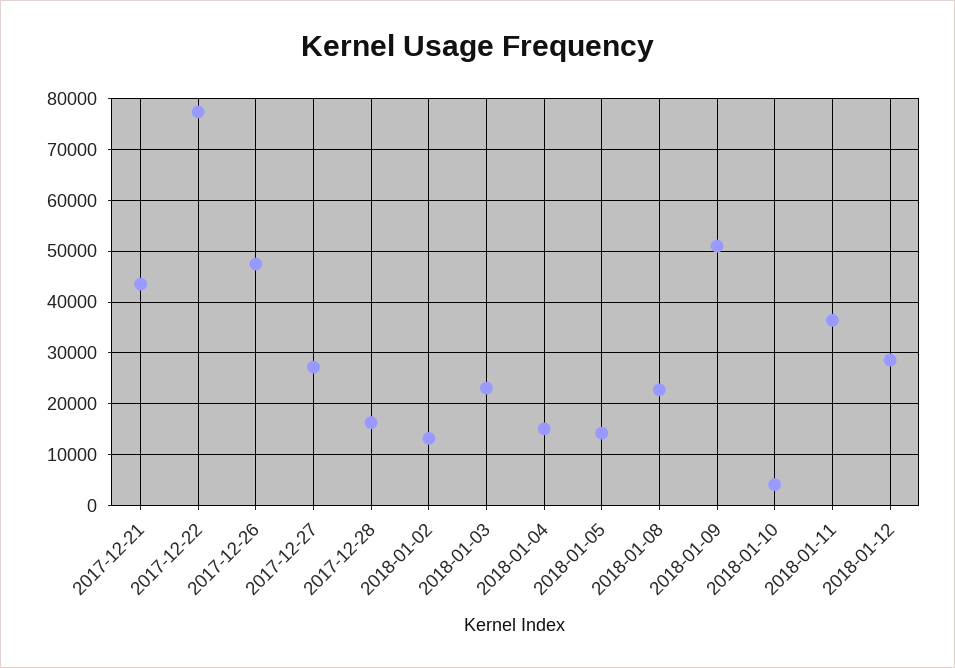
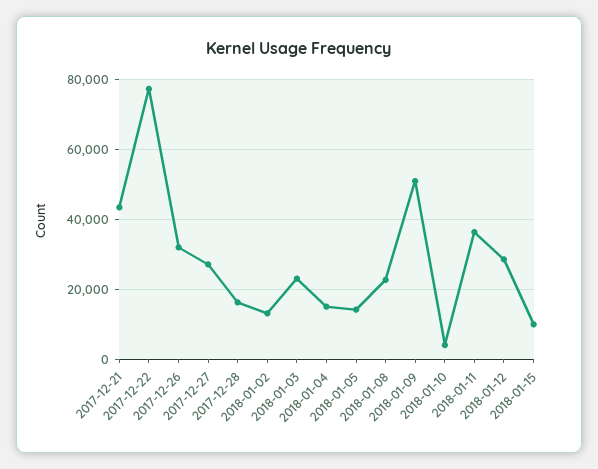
2017-12-26: 48000 -> 32000
2018-01-15: none -> 10000

